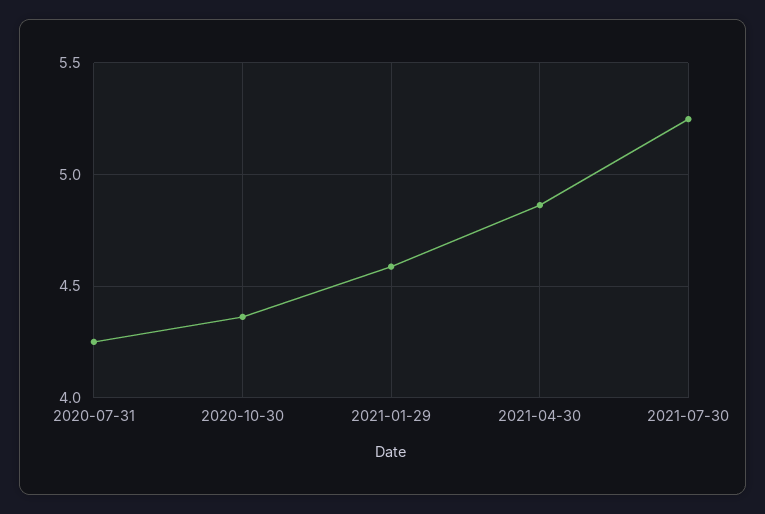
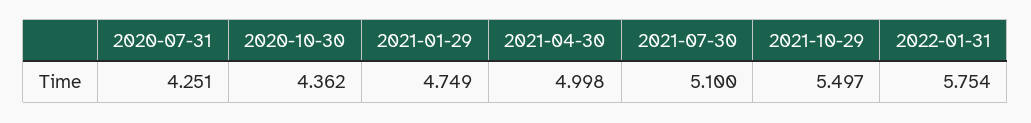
2021-01-29: 4.6 -> 4.749
2021-04-30: 4.85 -> 4.998
2021-07-30: 5.25 -> 5.1
2021-10-29: none -> 5.497
2022-01-31: none -> 5.754

